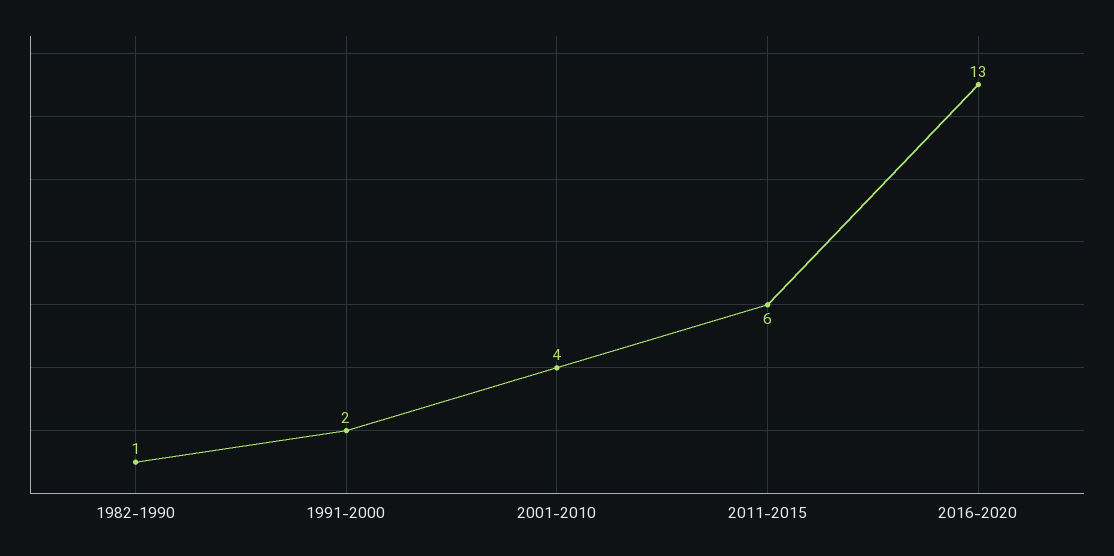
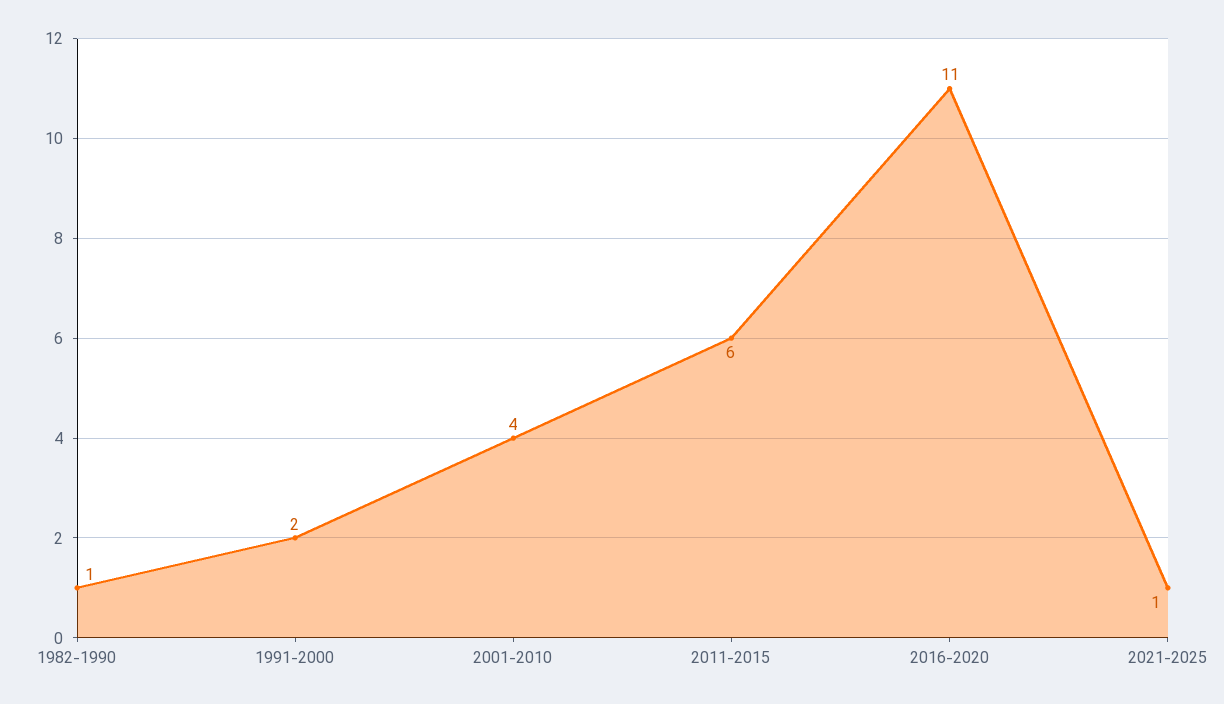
2016-2020: 13 -> 11
2021-2025: none -> 1

